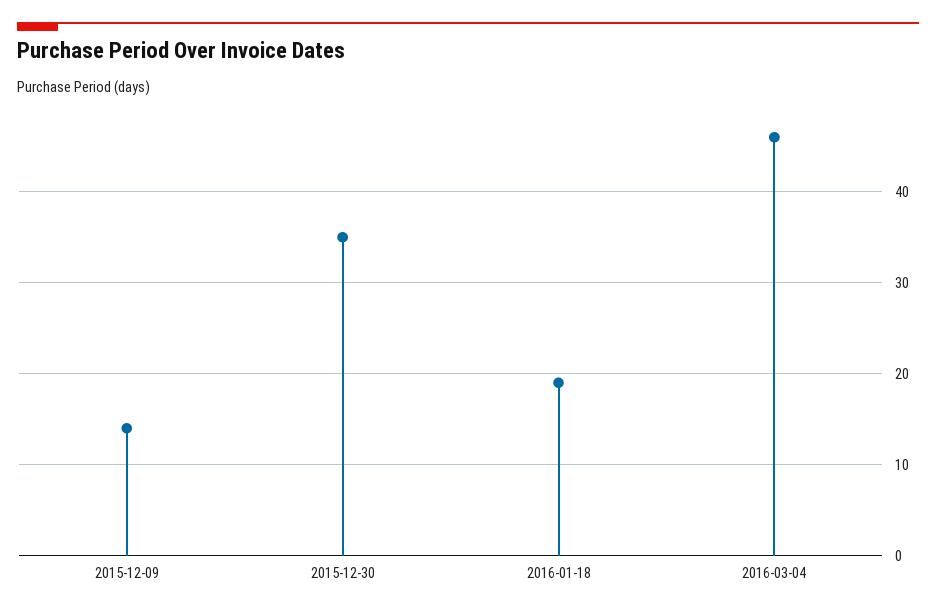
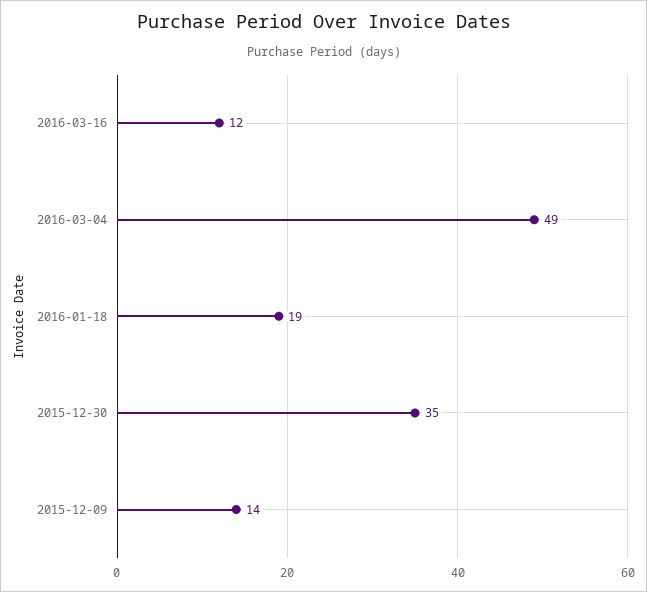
2016-03-04: 46 -> 49
2016-03-16: none -> 12

